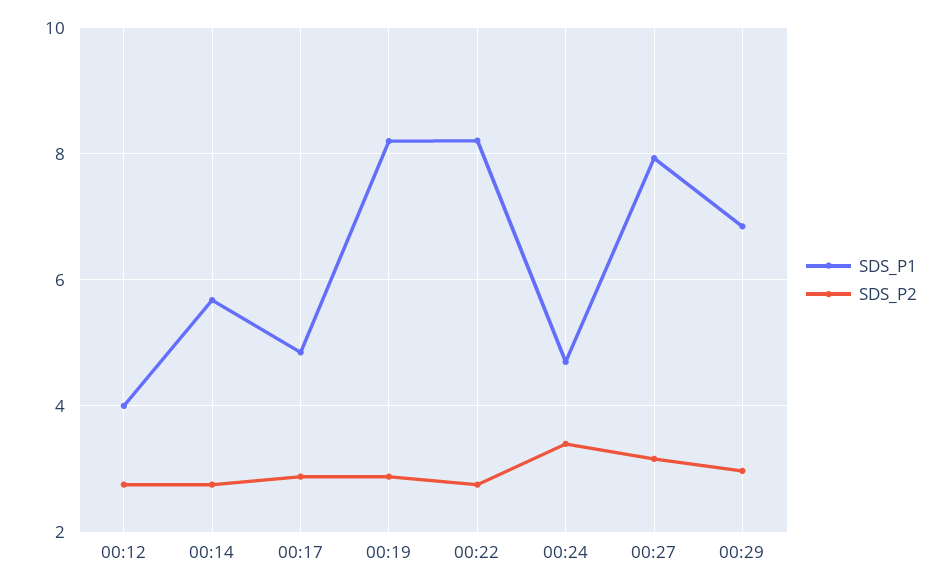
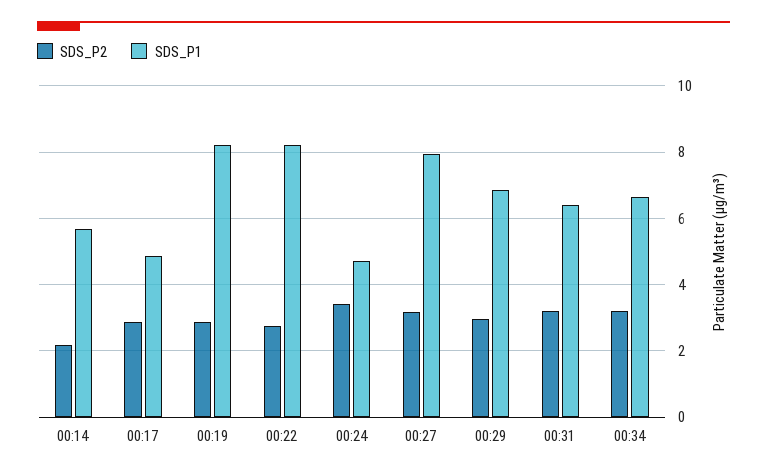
SDS_P1, 00:12: 4 -> none
SDS_P2, 00:12: 2.8 -> none
SDS_P2, 00:14: 2.8 -> 2.2
SDS_P2, 00:31: none -> 3.2
SDS_P1, 00:31: none -> 6.4
SDS_P2, 00:34: none -> 3.2
SDS_P1, 00:34: none -> 6.6

